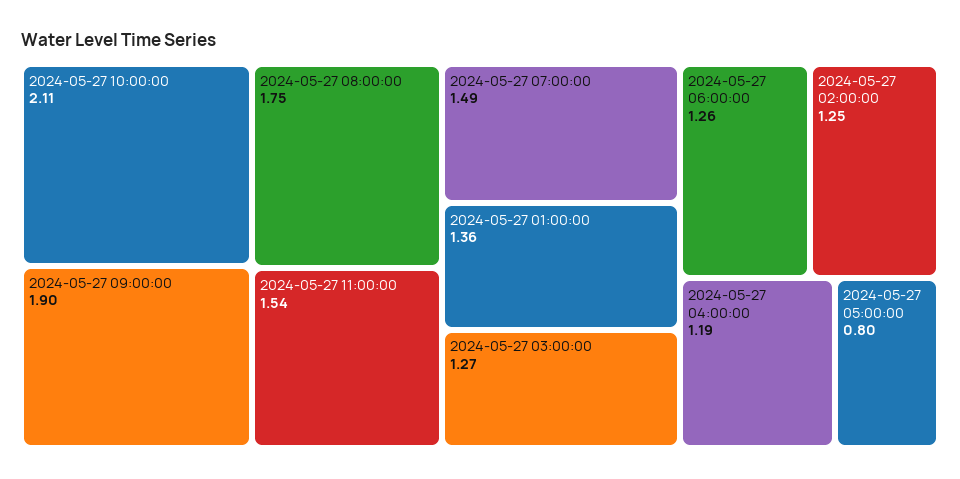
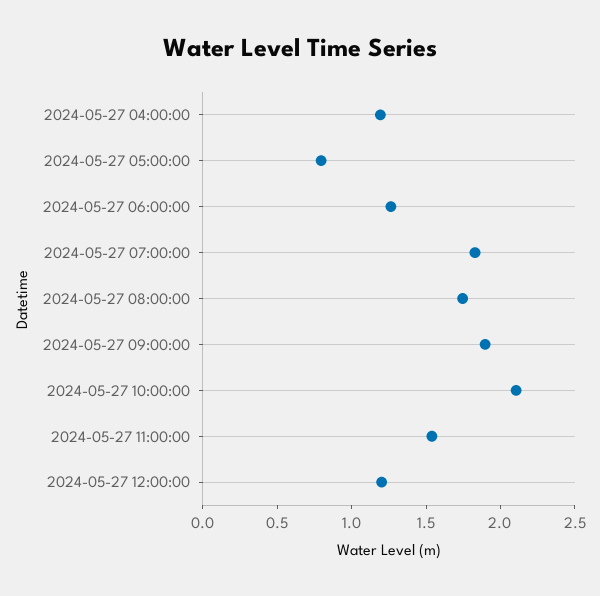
2024-05-27 07:00:00: 1.49 -> 1.8
2024-05-27 01:00:00: 1.36 -> none
2024-05-27 03:00:00: 1.27 -> none
2024-05-27 02:00:00: 1.25 -> none
2024-05-27 12:00:00: none -> 1.2

